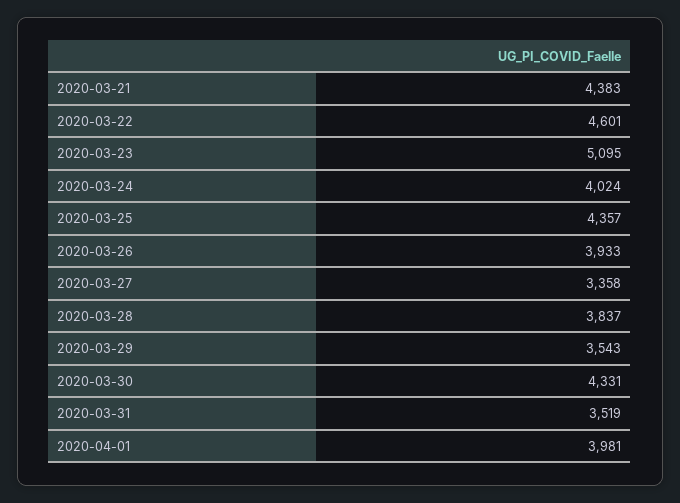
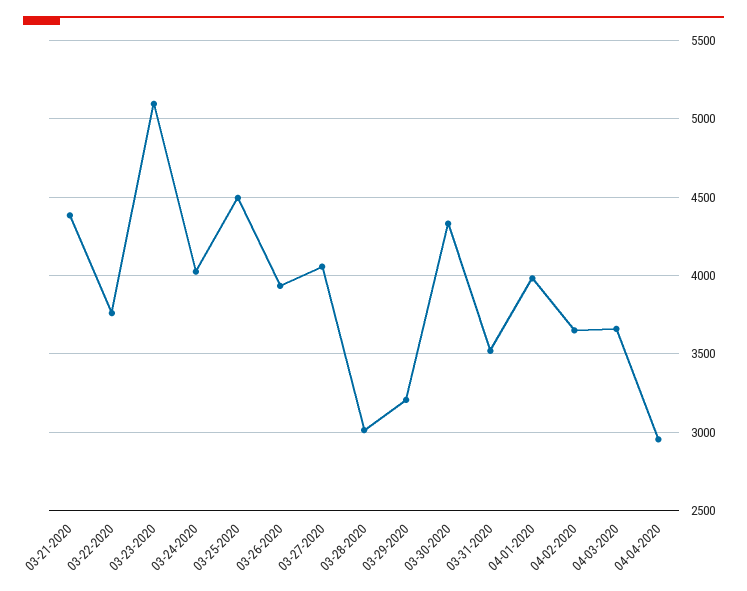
2020-03-22: 4601 -> 3750
2020-03-25: 4357 -> 4500
2020-03-27: 3358 -> 4050
2020-03-28: 3837 -> 3000
2020-03-29: 3543 -> 3200
04-02-2020: none -> 3650
04-03-2020: none -> 3650
04-04-2020: none -> 2950

